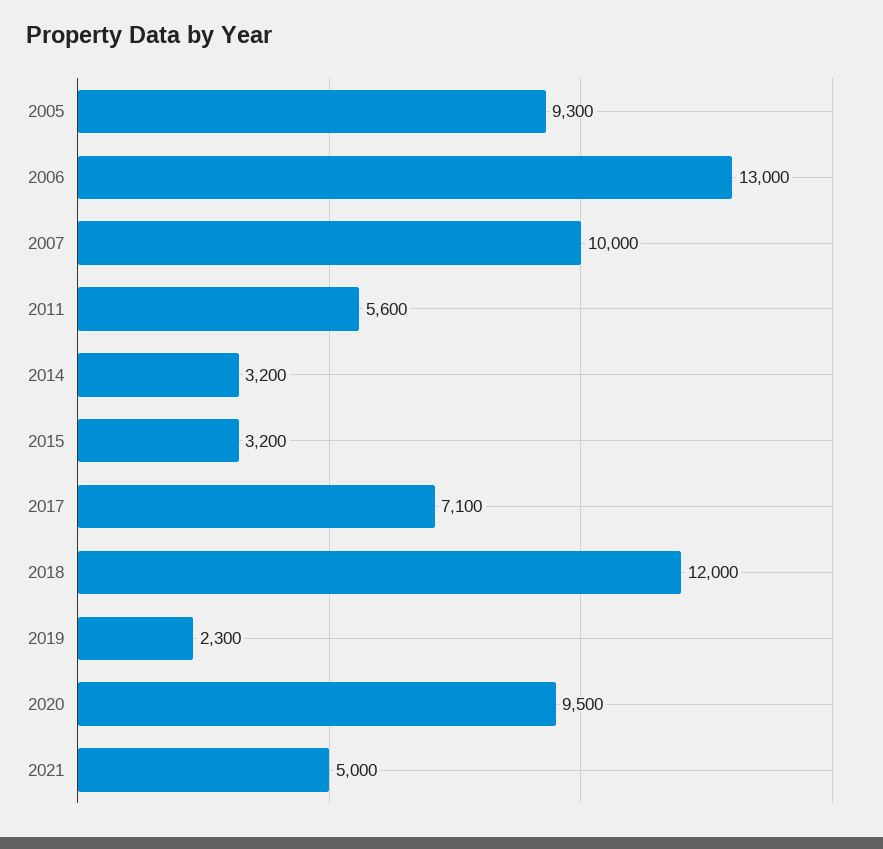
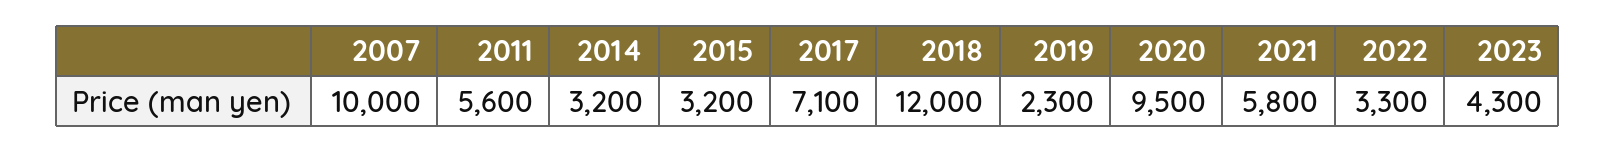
2005: 9300 -> none
2006: 13000 -> none
2021: 5000 -> 5800
2022: none -> 3300
2023: none -> 4300

